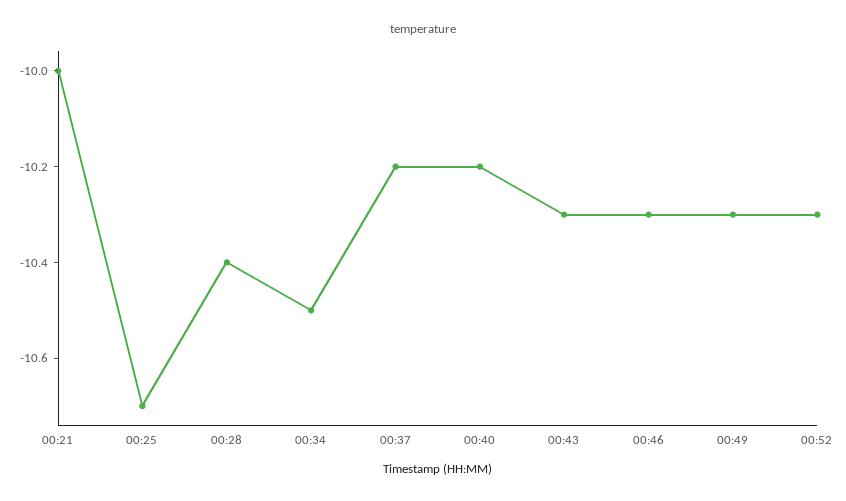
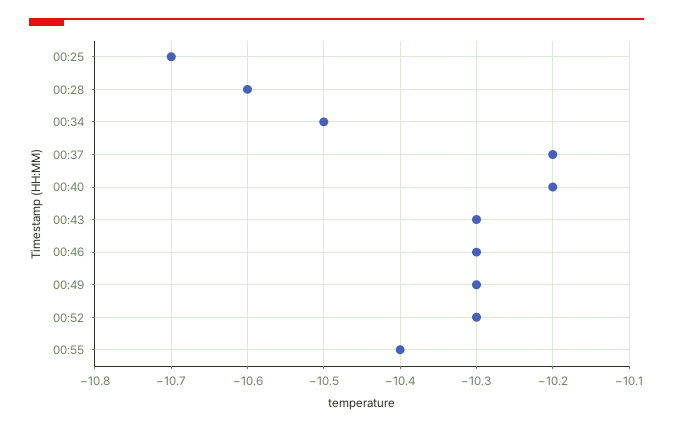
00:21: -10 -> none
00:28: -10.4 -> -10.6
00:55: none -> -10.4

